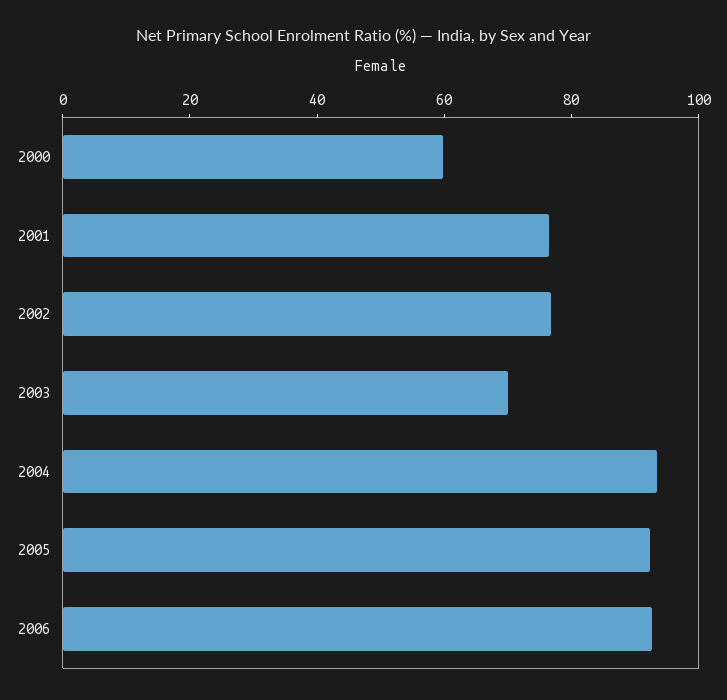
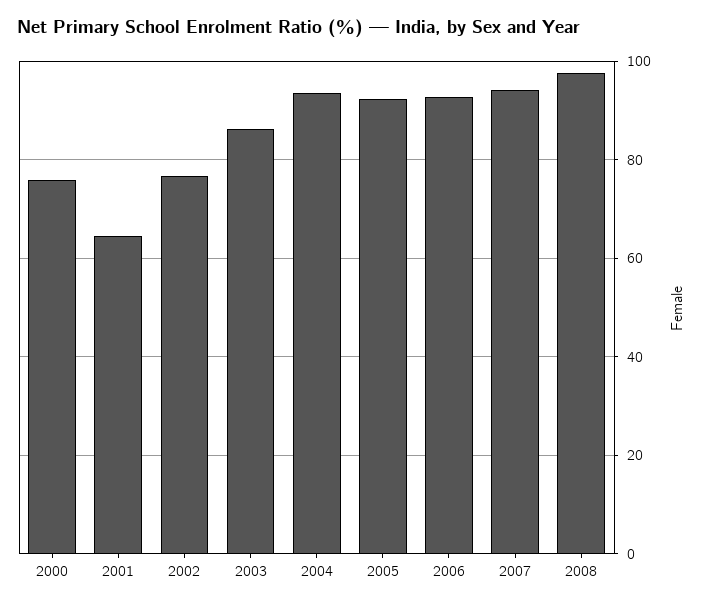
2000: 60 -> 76
2001: 75 -> 64
2003: 70 -> 86
2007: none -> 94
2008: none -> 98

